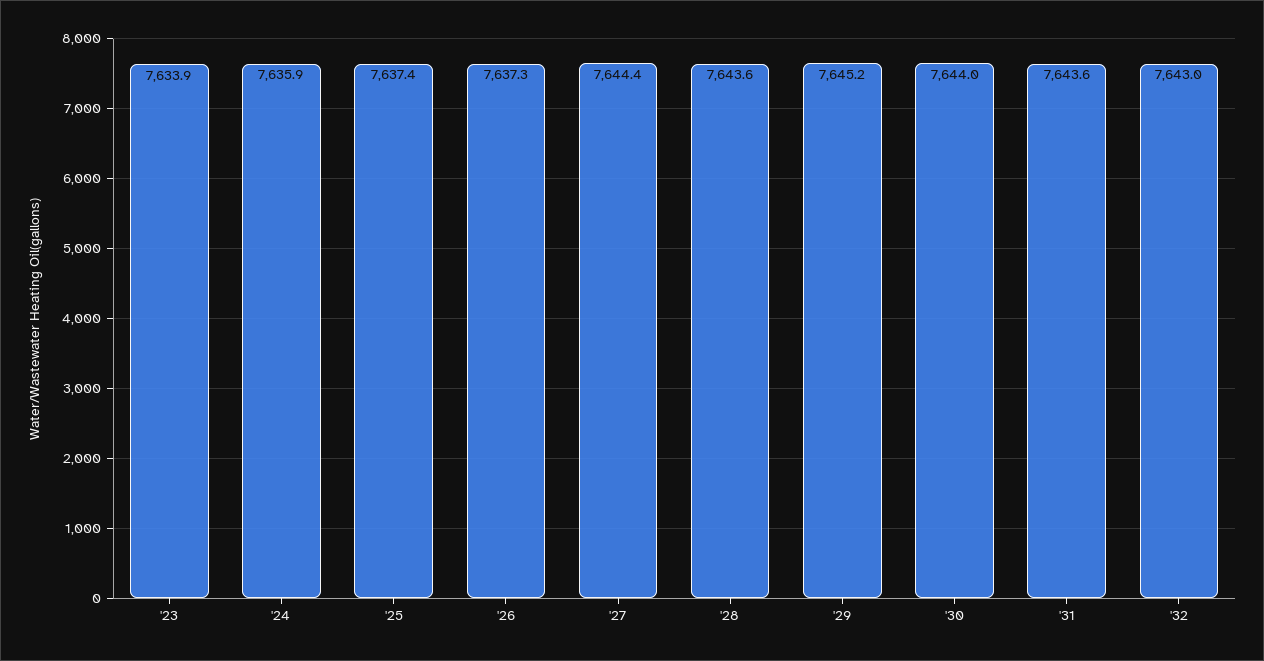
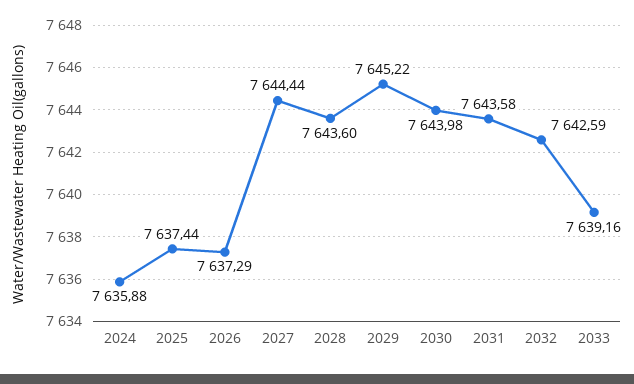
'23: 7633.9 -> none
'32: 7643 -> 7642.59
2033: none -> 7639.16

